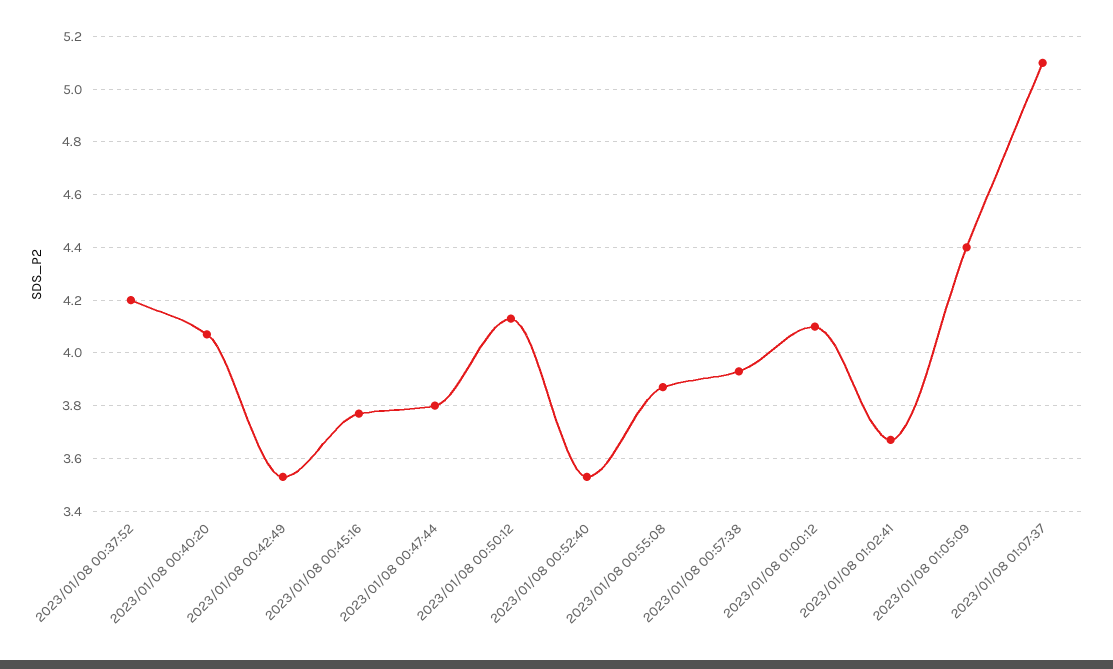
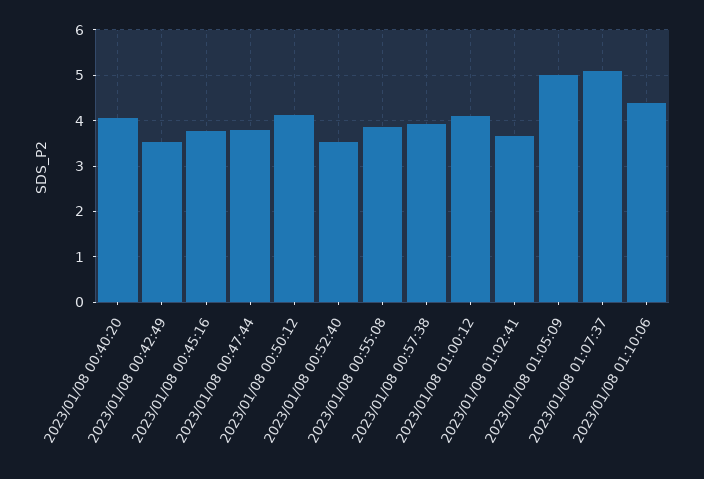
2023/01/08 00:37:52: 4.2 -> none
2023/01/08 01:05:09: 4.4 -> 5
2023/01/08 01:10:06: none -> 4.4

